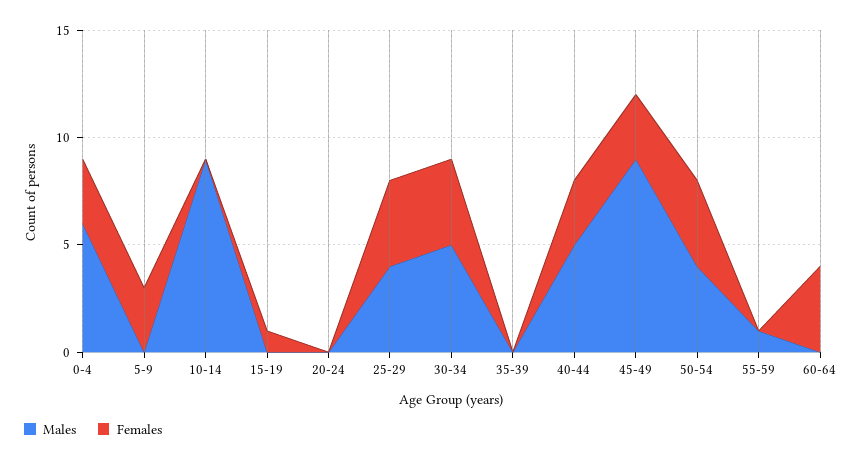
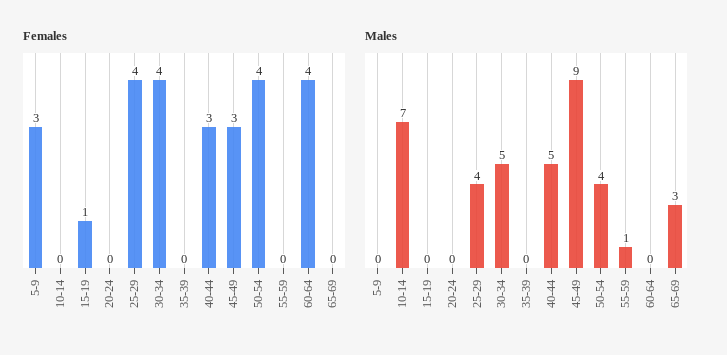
Males, 0-4: 6 -> none
Females, 0-4: 3 -> none
Males, 10-14: 9 -> 7
Females, 65-69: none -> 0
Males, 65-69: none -> 3

